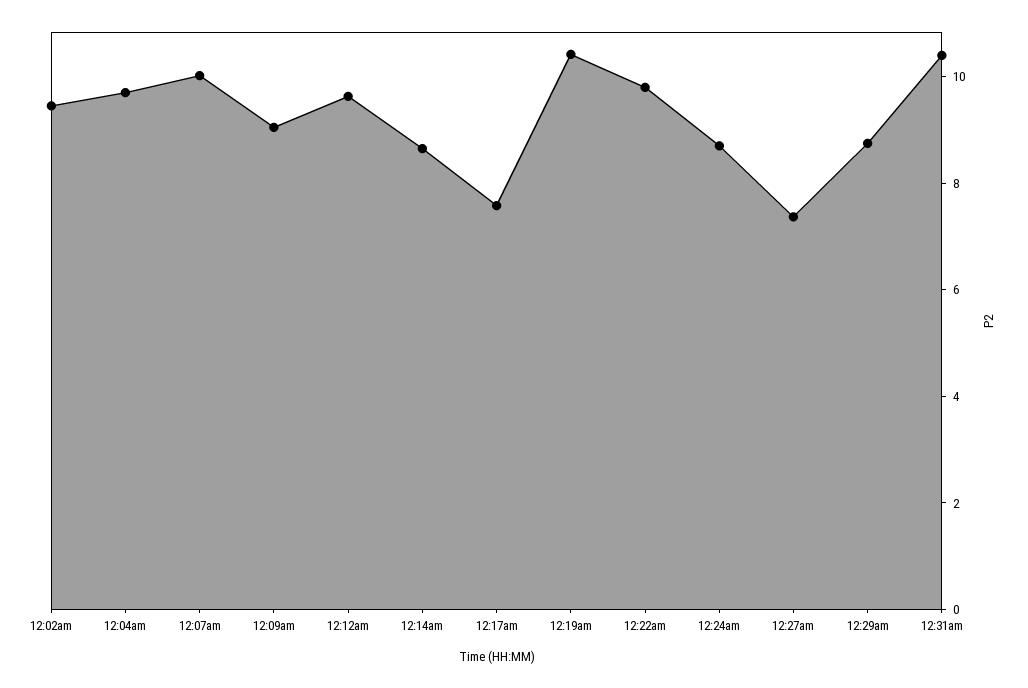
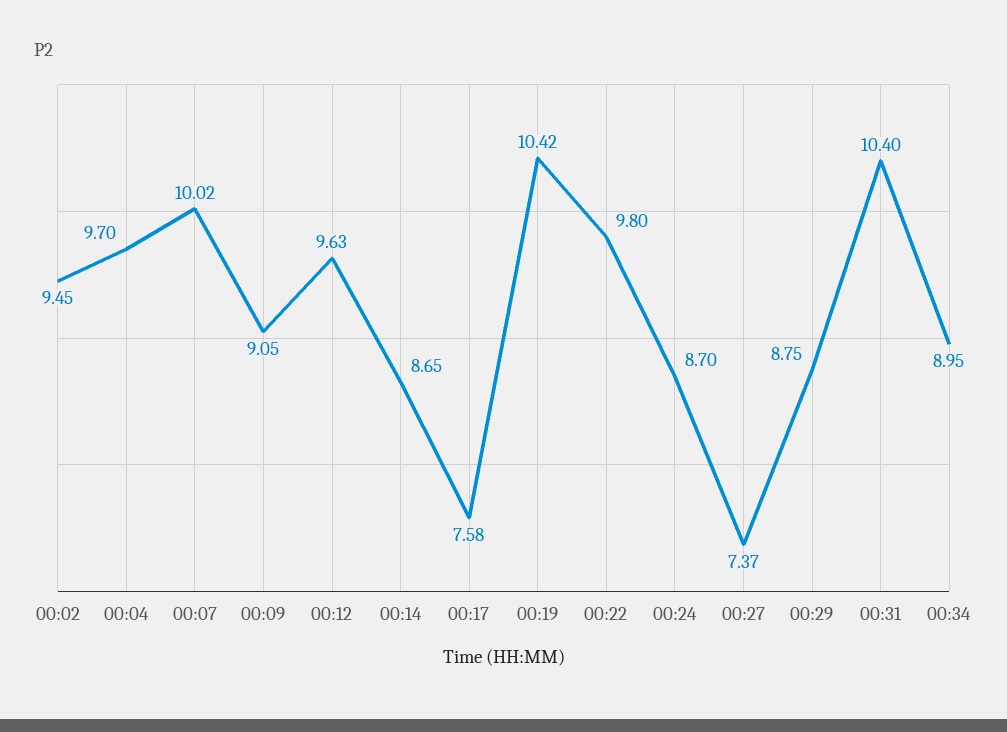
00:34: none -> 8.95

